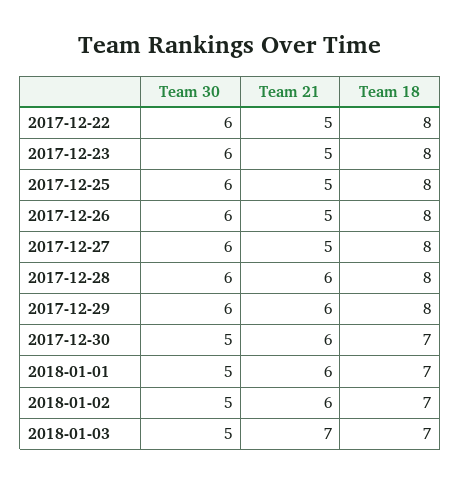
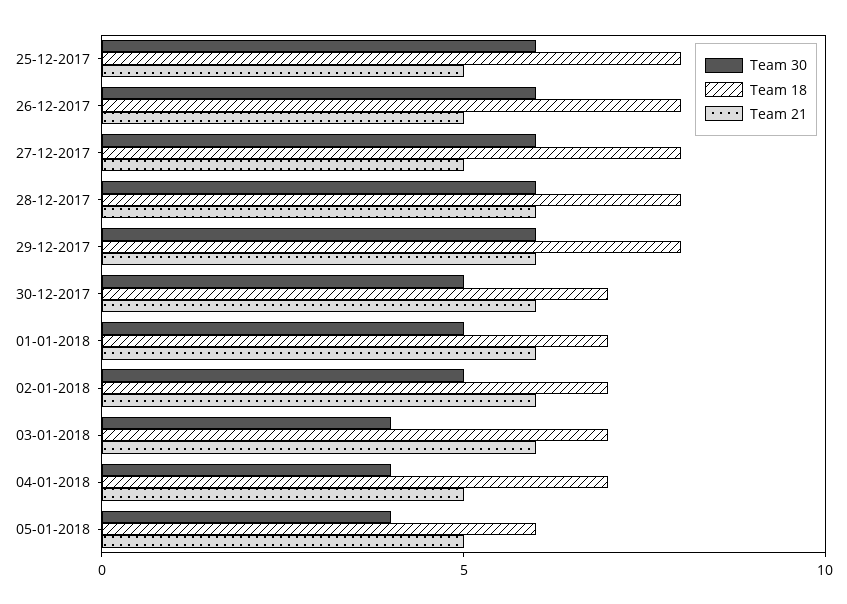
Team 30, 2017-12-22: 6 -> none
Team 21, 2017-12-22: 5 -> none
Team 18, 2017-12-22: 8 -> none
Team 30, 2017-12-23: 6 -> none
Team 21, 2017-12-23: 5 -> none
Team 18, 2017-12-23: 8 -> none
Team 30, 2018-01-03: 5 -> 4
Team 21, 2018-01-03: 7 -> 6
Team 30, 04-01-2018: none -> 4
Team 18, 04-01-2018: none -> 7
Team 21, 04-01-2018: none -> 5
Team 30, 05-01-2018: none -> 4
Team 18, 05-01-2018: none -> 6
Team 21, 05-01-2018: none -> 5

